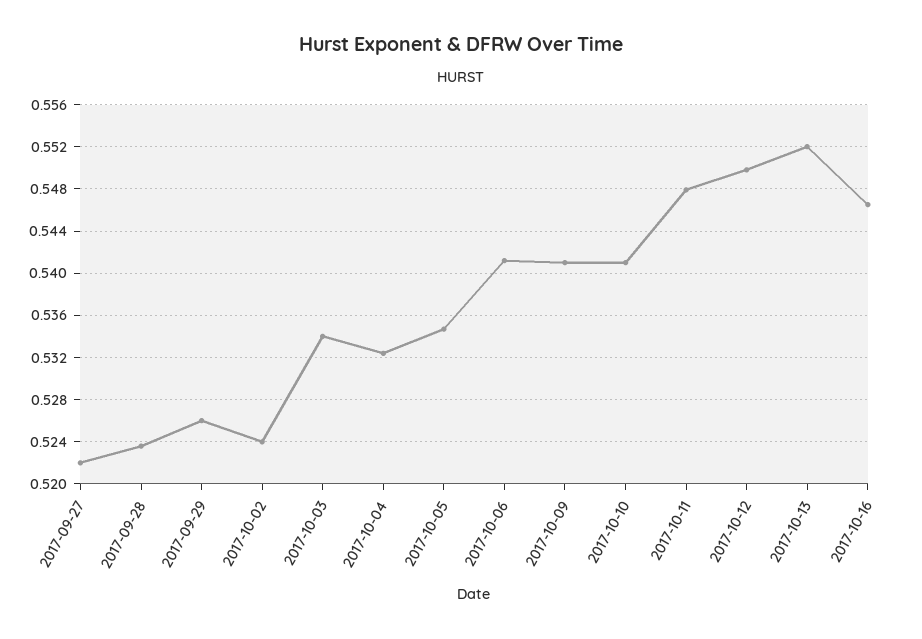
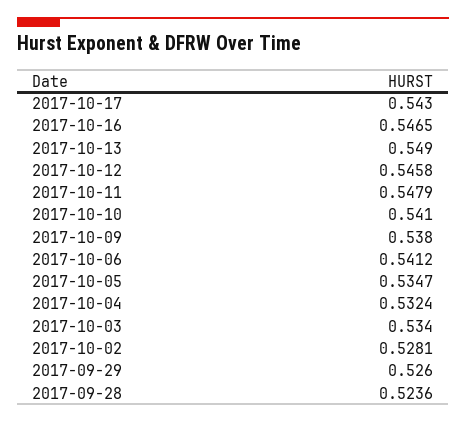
2017-09-27: 0.522 -> none
2017-10-02: 0.524 -> 0.5281
2017-10-09: 0.541 -> 0.538
2017-10-12: 0.55 -> 0.5458
2017-10-13: 0.552 -> 0.549
2017-10-17: none -> 0.543

